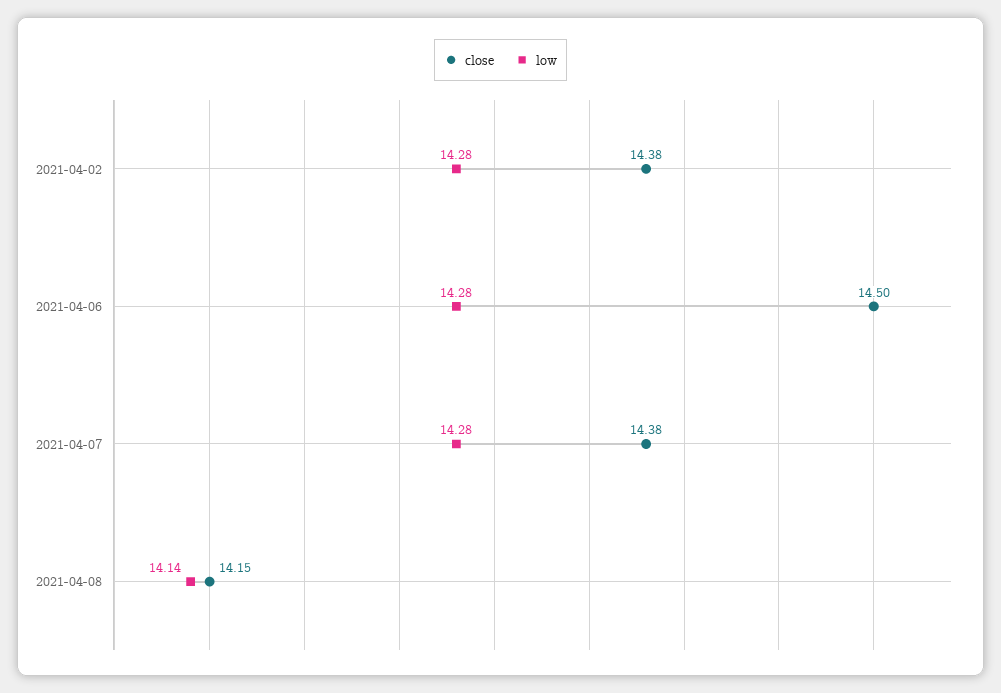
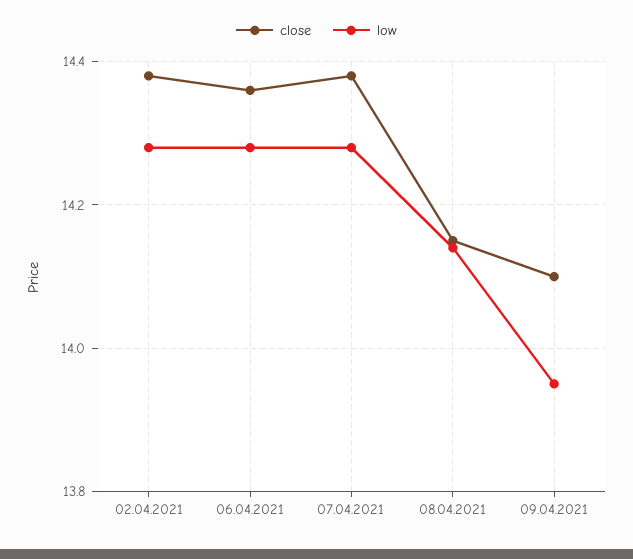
close, 2021-04-06: 14.5 -> 14.35
close, 09.04.2021: none -> 14.1
low, 09.04.2021: none -> 13.95

